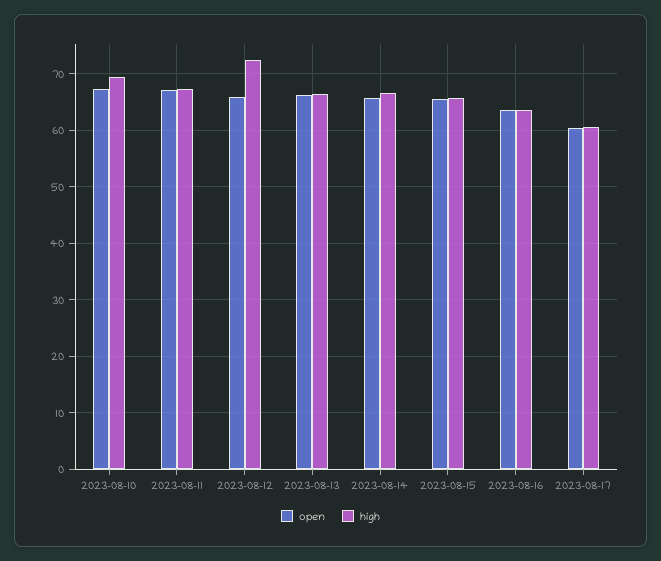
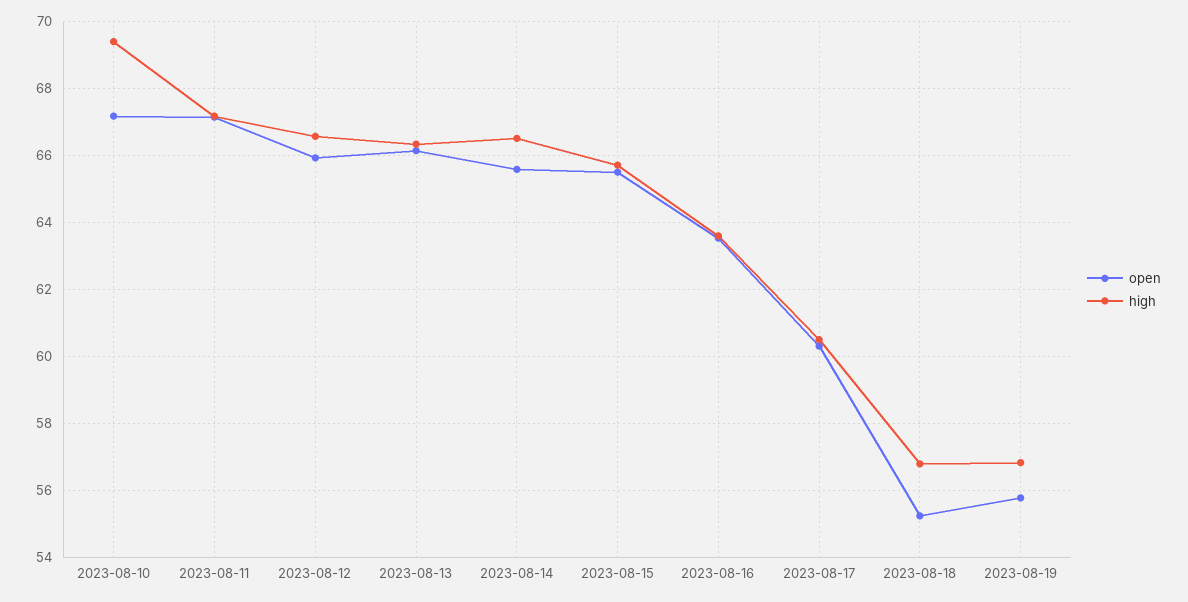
high, 2023-08-12: 72 -> 66.6
open, 2023-08-18: none -> 55.2
high, 2023-08-18: none -> 56.8
open, 2023-08-19: none -> 55.8
high, 2023-08-19: none -> 56.8

